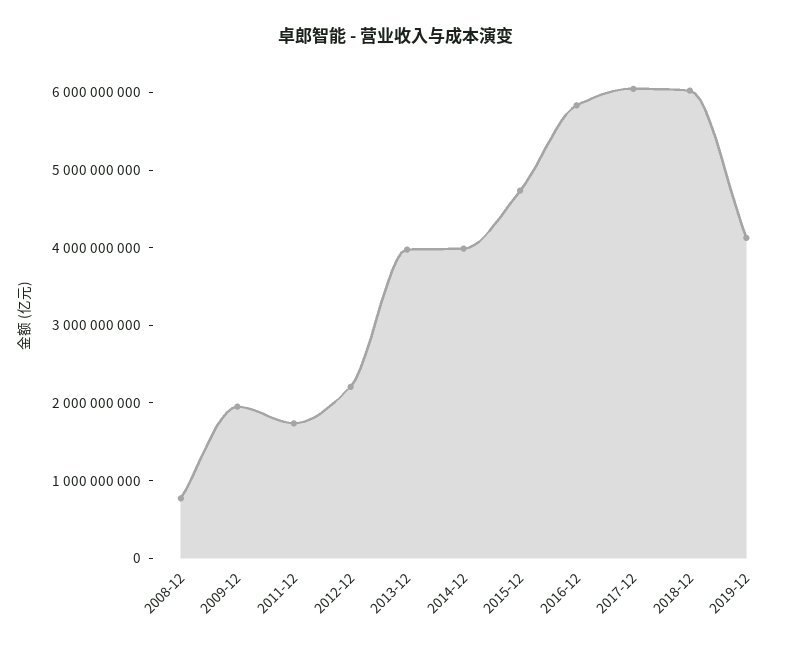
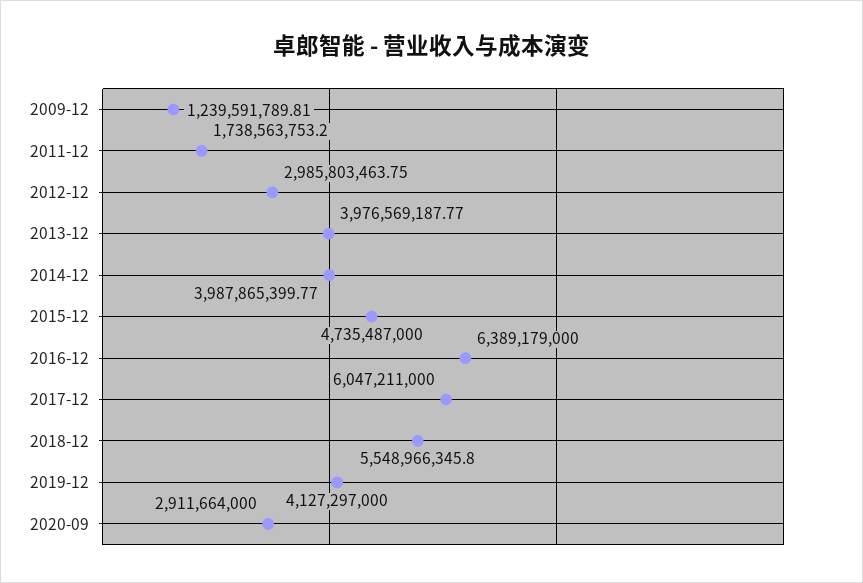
2008-12: 800000000 -> none
2009-12: 2000000000 -> 1239591789.81
2012-12: 2200000000 -> 2985803463.75
2016-12: 5800000000 -> 6389179000
2018-12: 6000000000 -> 5548966345.8
2020-09: none -> 2911664000

